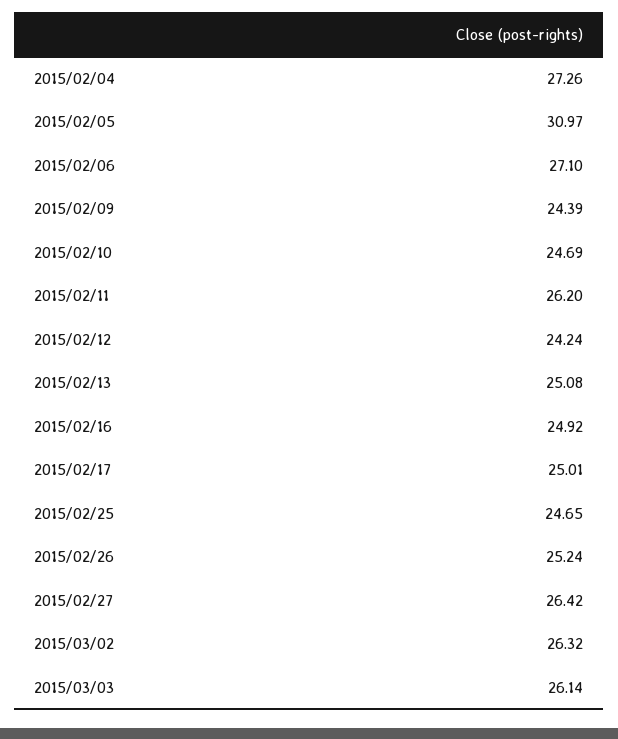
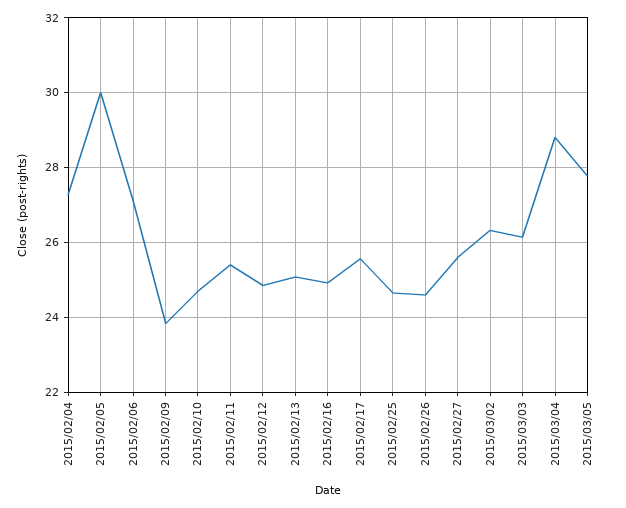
2015/02/05: 30.97 -> 30
2015/02/09: 24.39 -> 23.8
2015/02/11: 26.2 -> 25.4
2015/02/12: 24.24 -> 24.8
2015/02/17: 25.01 -> 25.6
2015/02/26: 25.24 -> 24.6
2015/02/27: 26.42 -> 25.6
2015/03/04: none -> 28.8
2015/03/05: none -> 27.8

